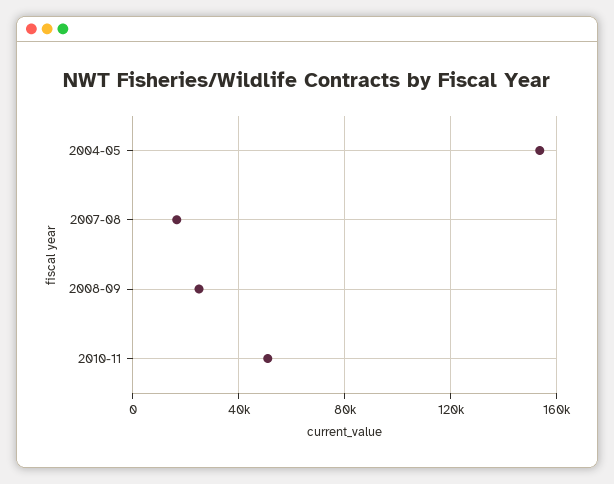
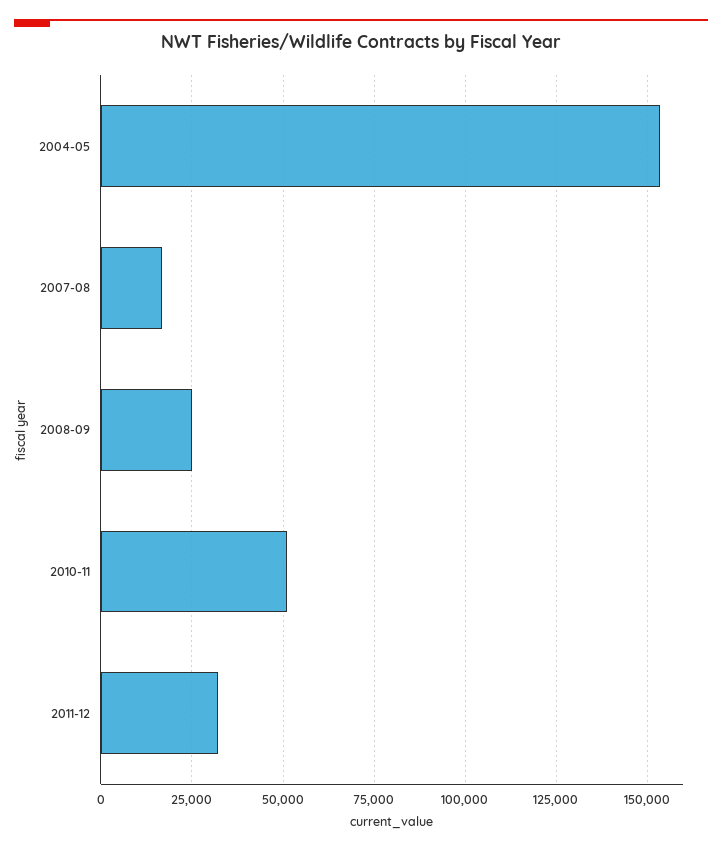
2011-12: none -> 32500

